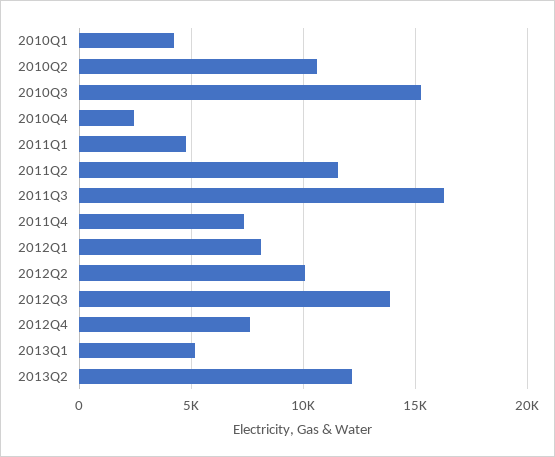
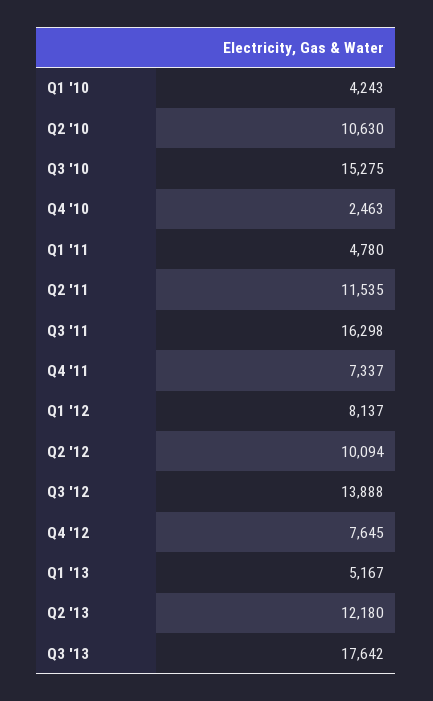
Q3 '13: none -> 17642

